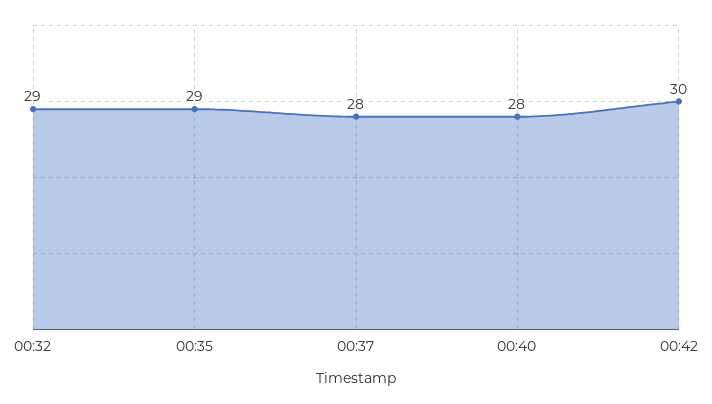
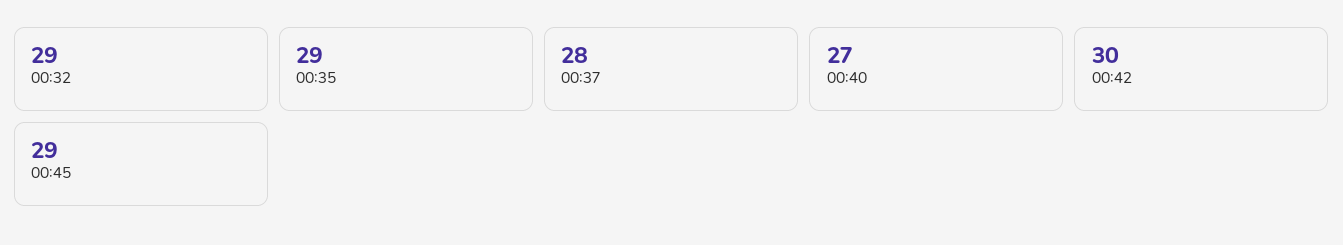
00:40: 28 -> 27
00:45: none -> 29

